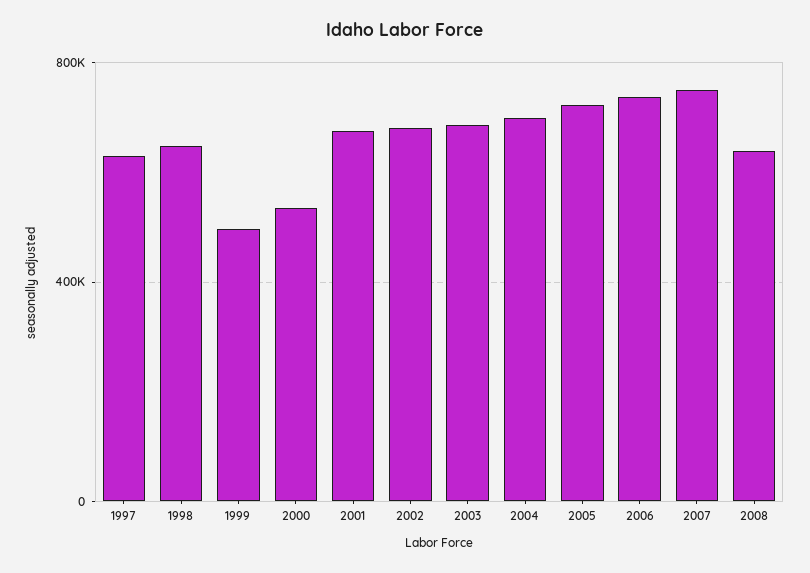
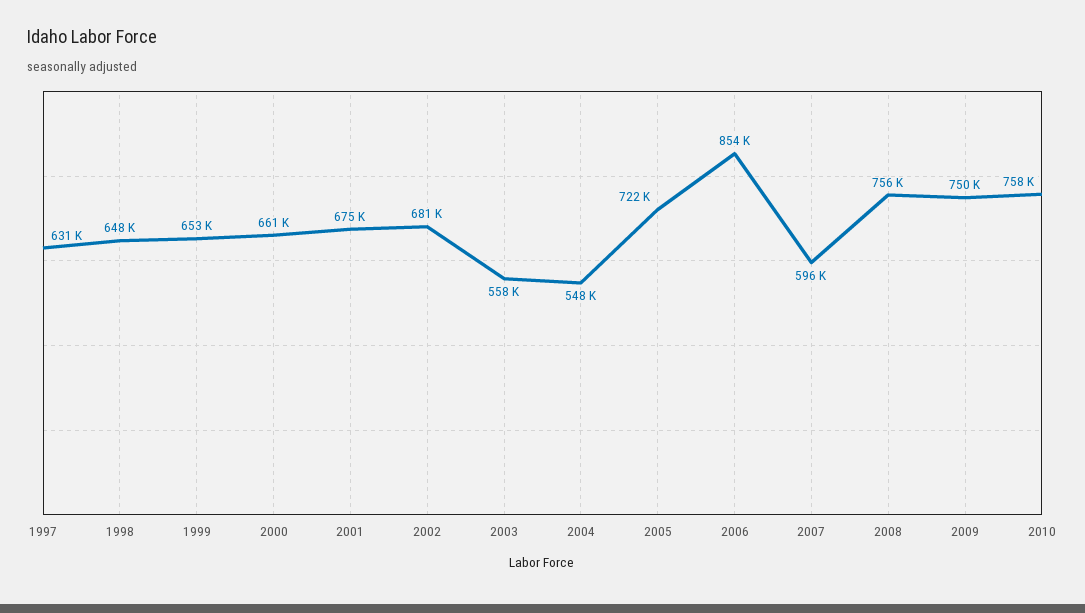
1999: 500000 -> 653000
2000: 550000 -> 661000
2003: 700000 -> 558000
2004: 700000 -> 548000
2006: 750000 -> 854000
2007: 750000 -> 596000
2008: 650000 -> 756000
2009: none -> 750000
2010: none -> 758000

